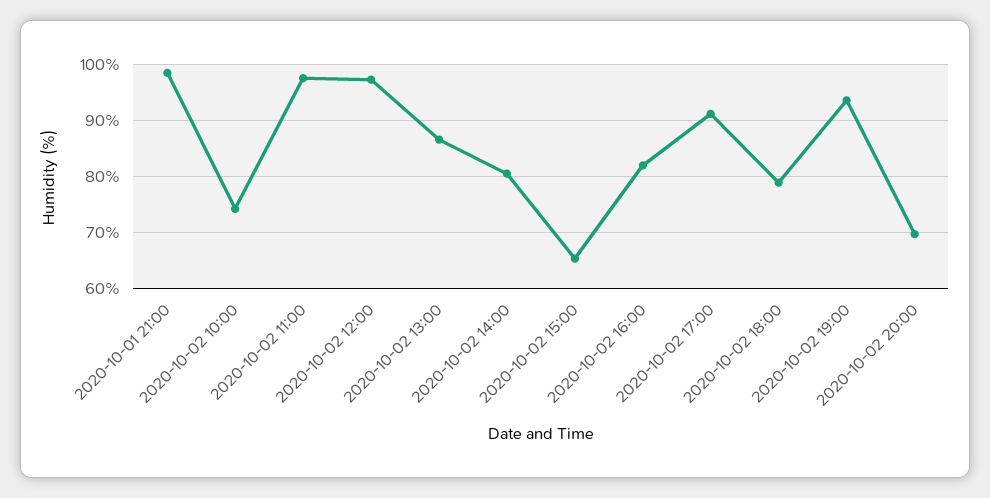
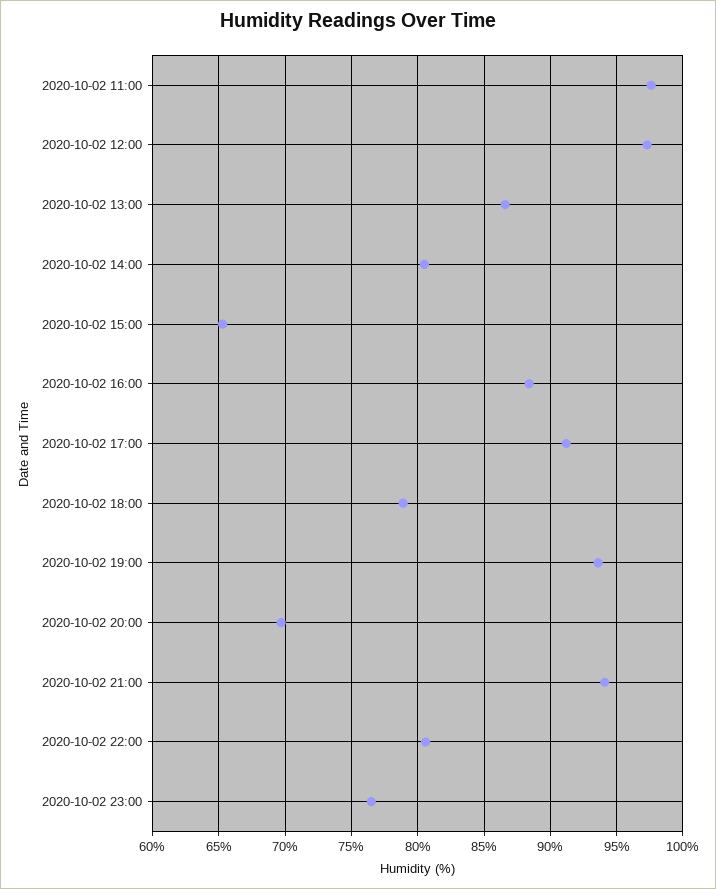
2020-10-01 21:00: 98 -> none
2020-10-02 10:00: 74 -> none
2020-10-02 16:00: 82 -> 88.5
2020-10-02 21:00: none -> 94
2020-10-02 22:00: none -> 80.5
2020-10-02 23:00: none -> 76.5

